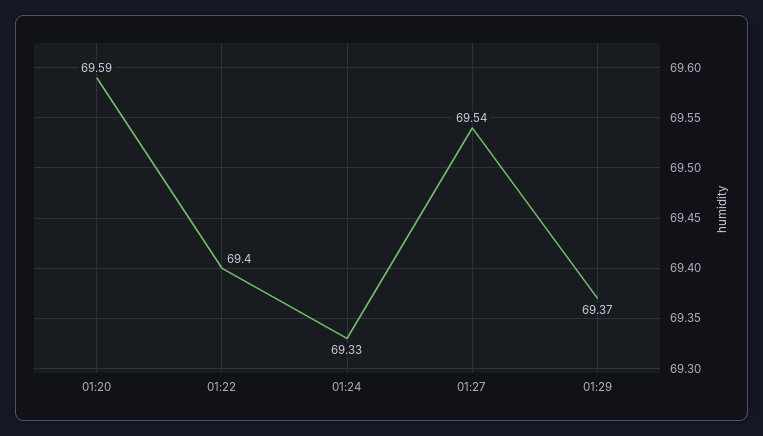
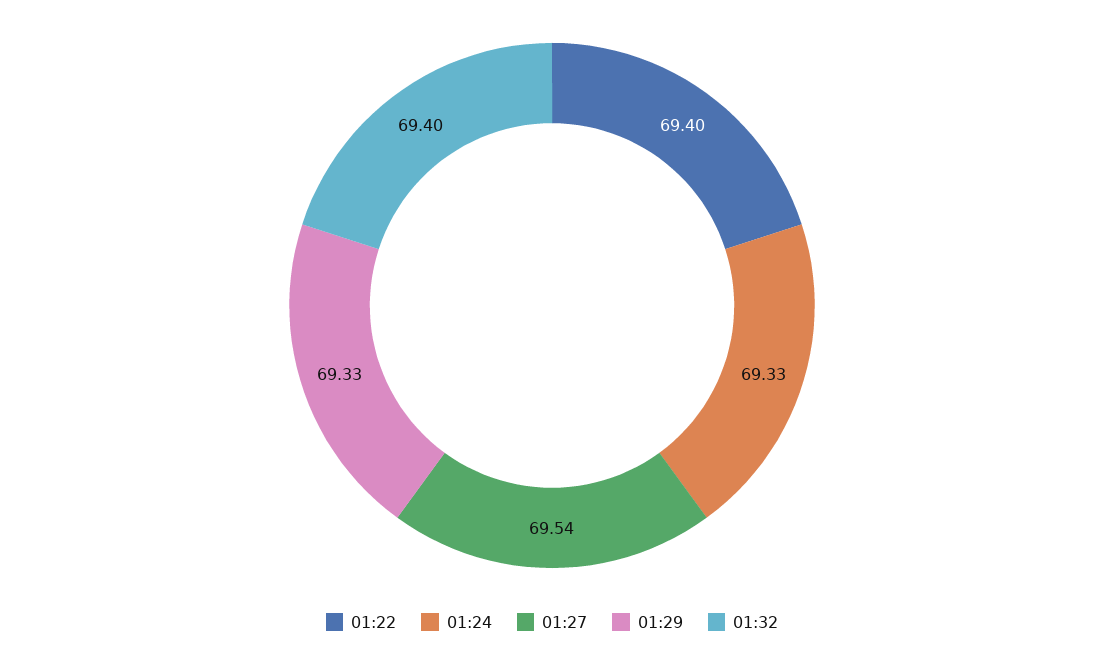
01:20: 69.59 -> none
01:29: 69.37 -> 69.33
01:32: none -> 69.4

